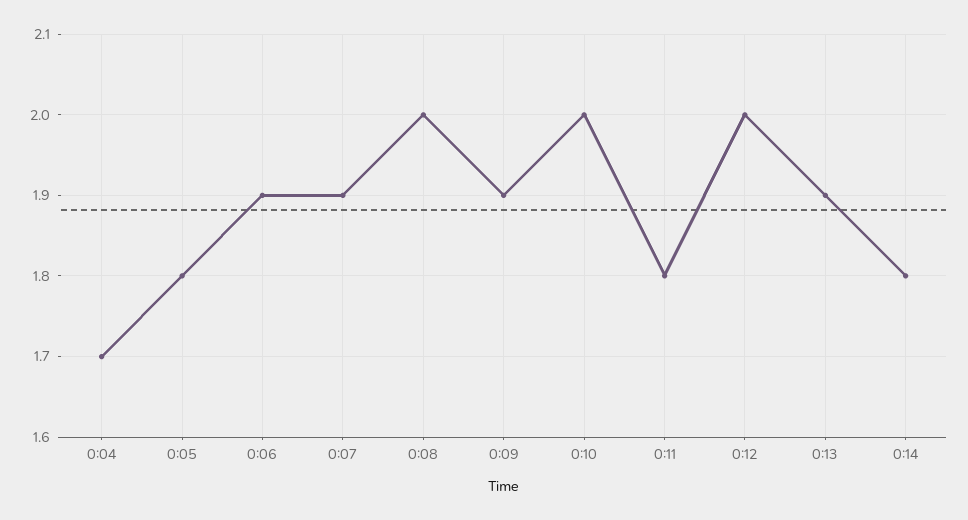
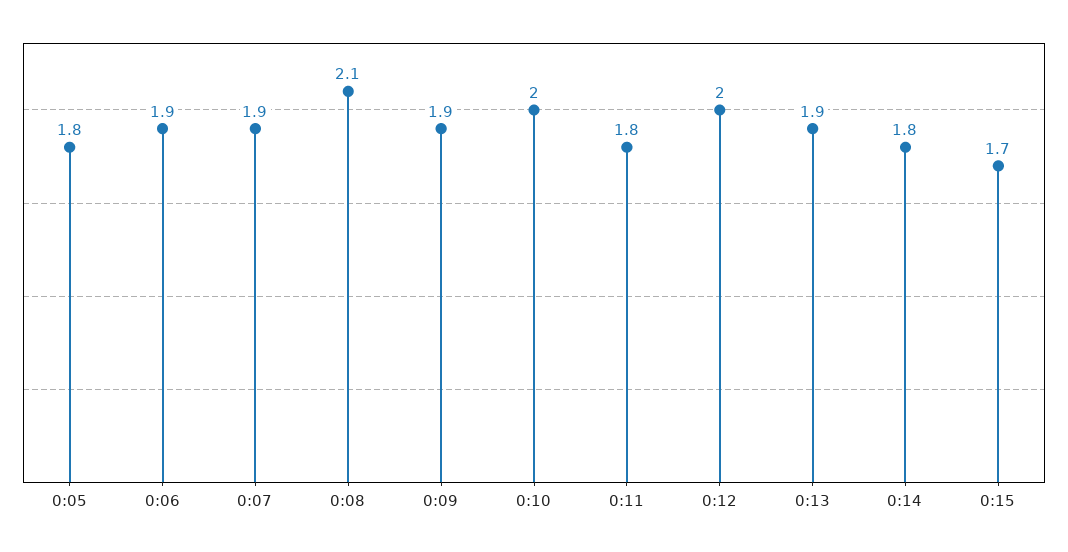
0:04: 1.7 -> none
0:08: 2 -> 2.1
0:15: none -> 1.7

